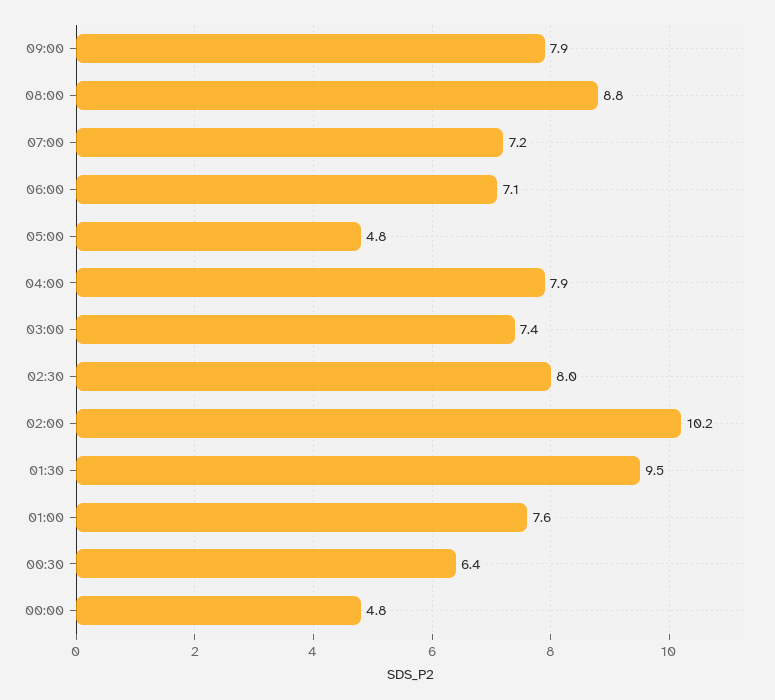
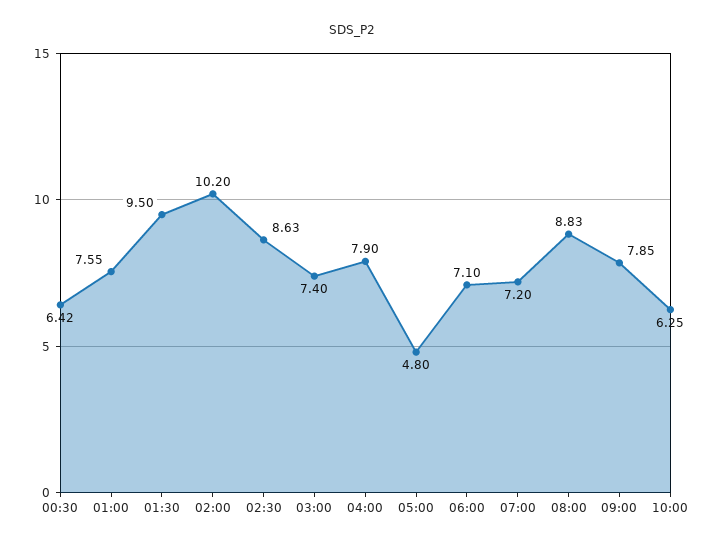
02:30: 8 -> 8.63
00:00: 4.8 -> none
10:00: none -> 6.25

